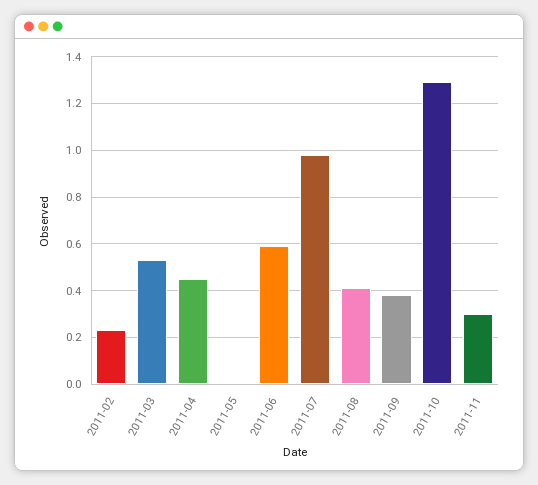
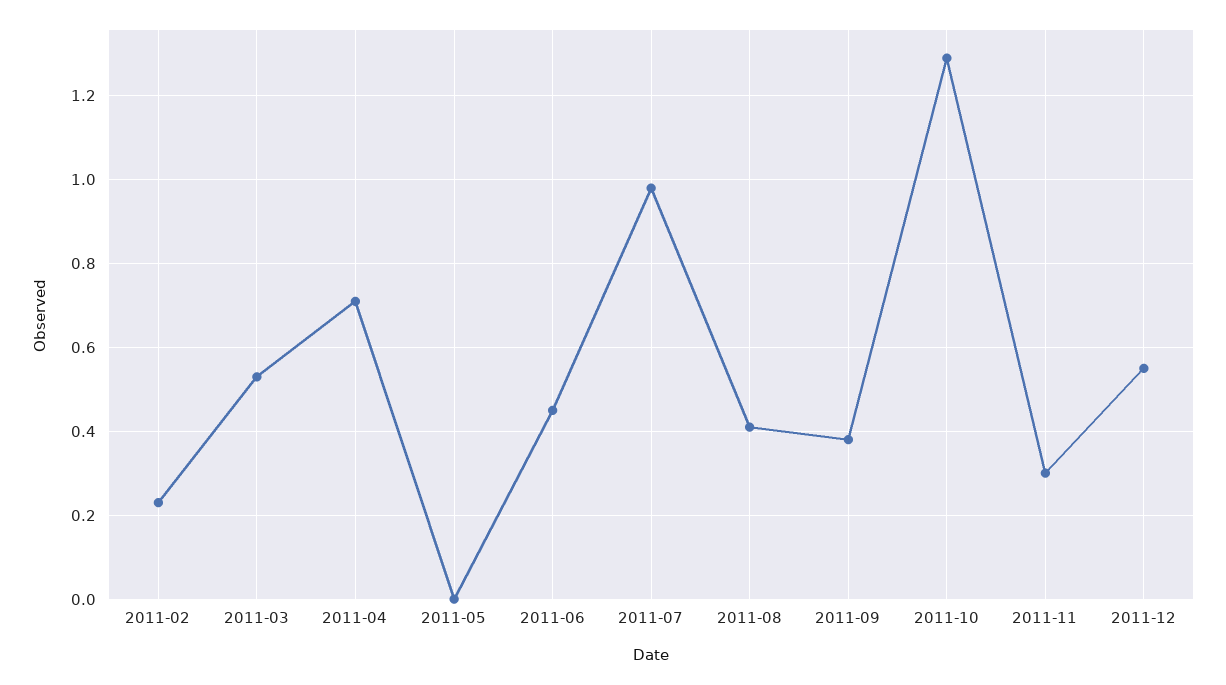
2011-04: 0.45 -> 0.7
2011-06: 0.6 -> 0.45
2011-12: none -> 0.55

